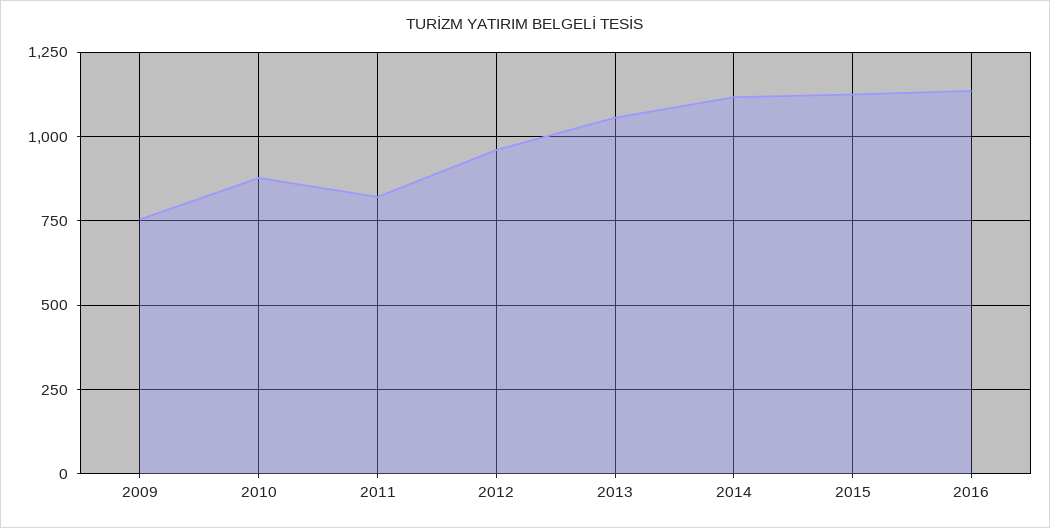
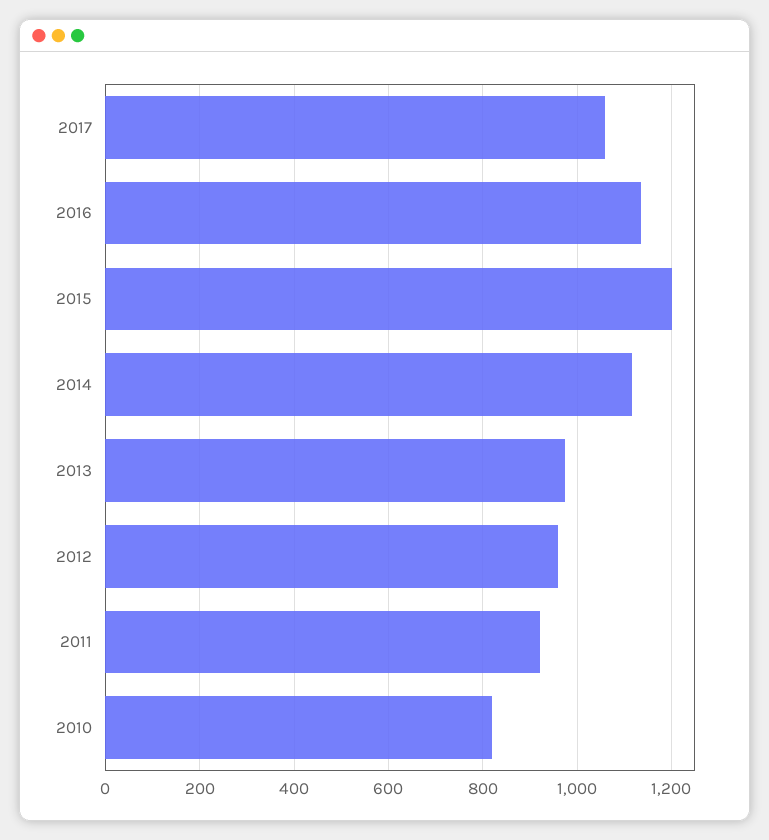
2009: 750 -> none
2010: 875 -> 820
2011: 825 -> 920
2013: 1050 -> 980
2015: 1125 -> 1200
2017: none -> 1060

